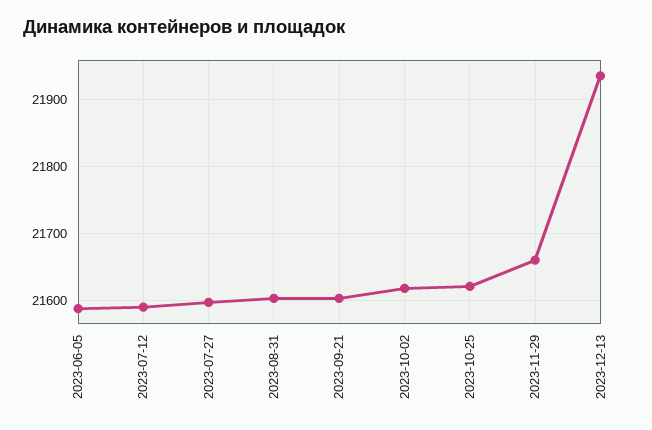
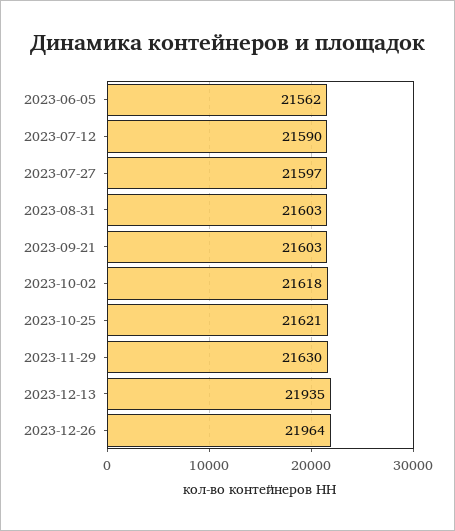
2023-06-05: 21590 -> 21562
2023-11-29: 21660 -> 21630
2023-12-26: none -> 21964

